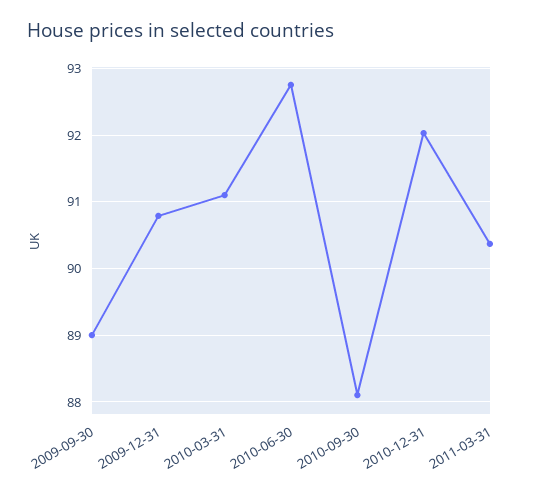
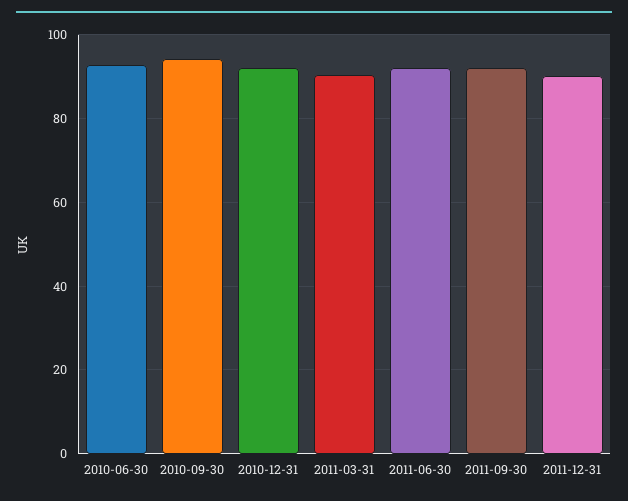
2009-09-30: 89 -> none
2009-12-31: 90.8 -> none
2010-03-31: 91.1 -> none
2010-09-30: 88.1 -> 94
2011-06-30: none -> 92
2011-09-30: none -> 92
2011-12-31: none -> 90

